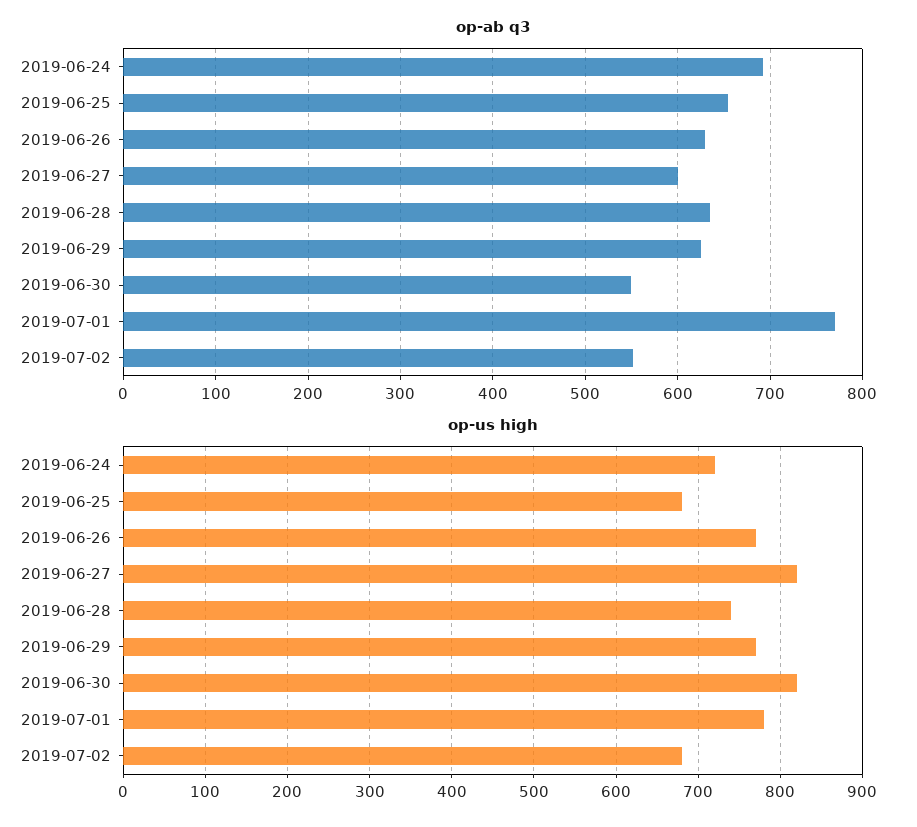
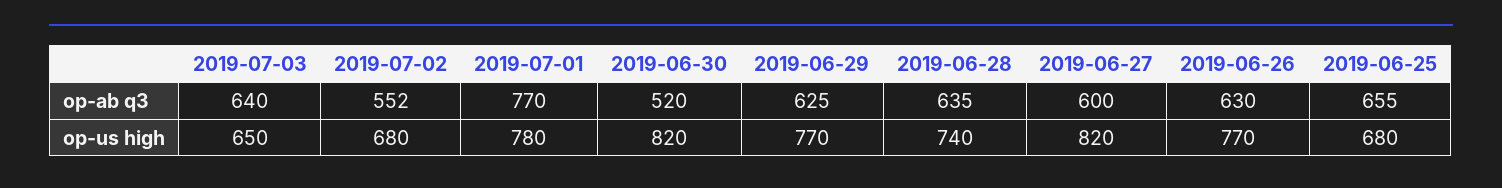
op-ab q3, 2019-06-24: 690 -> none
op-ab q3, 2019-06-30: 550 -> 520
op-us high, 2019-06-24: 720 -> none
op-ab q3, 2019-07-03: none -> 640
op-us high, 2019-07-03: none -> 650

